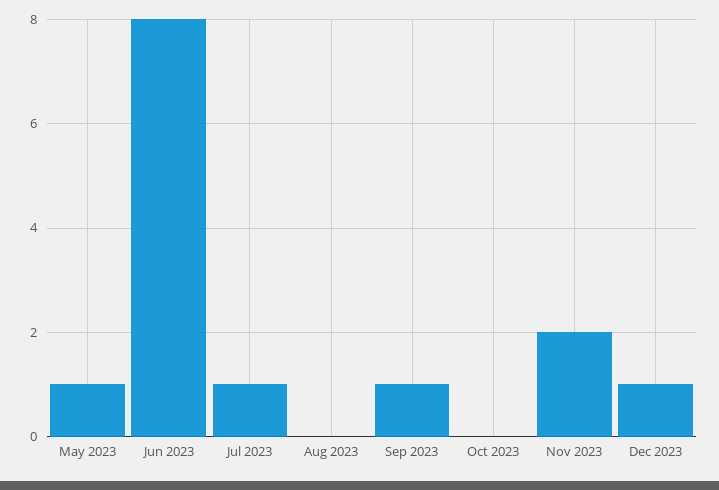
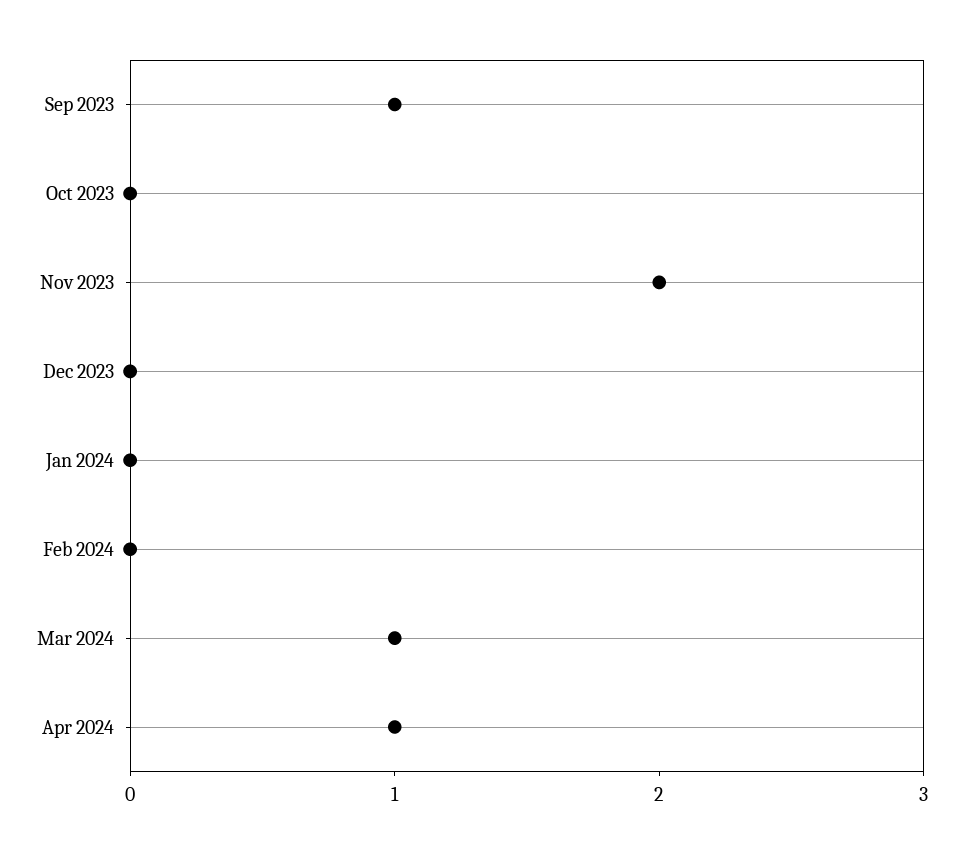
May 2023: 1 -> none
Jun 2023: 8 -> none
Jul 2023: 1 -> none
Aug 2023: 0 -> none
Dec 2023: 1 -> 0
Jan 2024: none -> 0
Feb 2024: none -> 0
Mar 2024: none -> 1
Apr 2024: none -> 1

